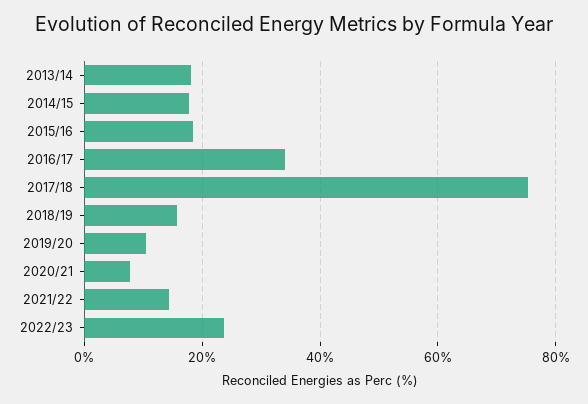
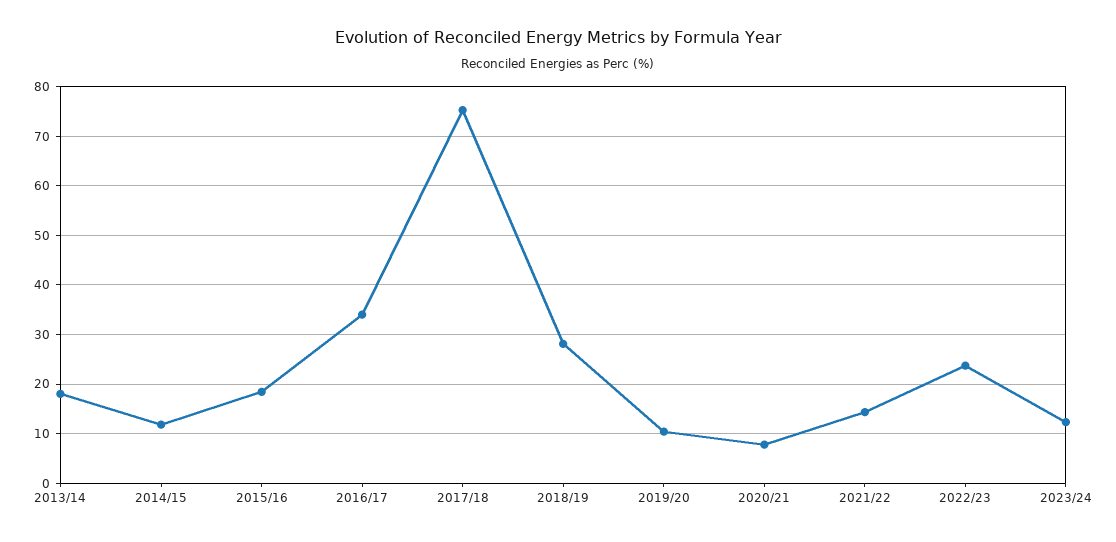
2014/15: 18 -> 12
2018/19: 16 -> 28
2023/24: none -> 12

